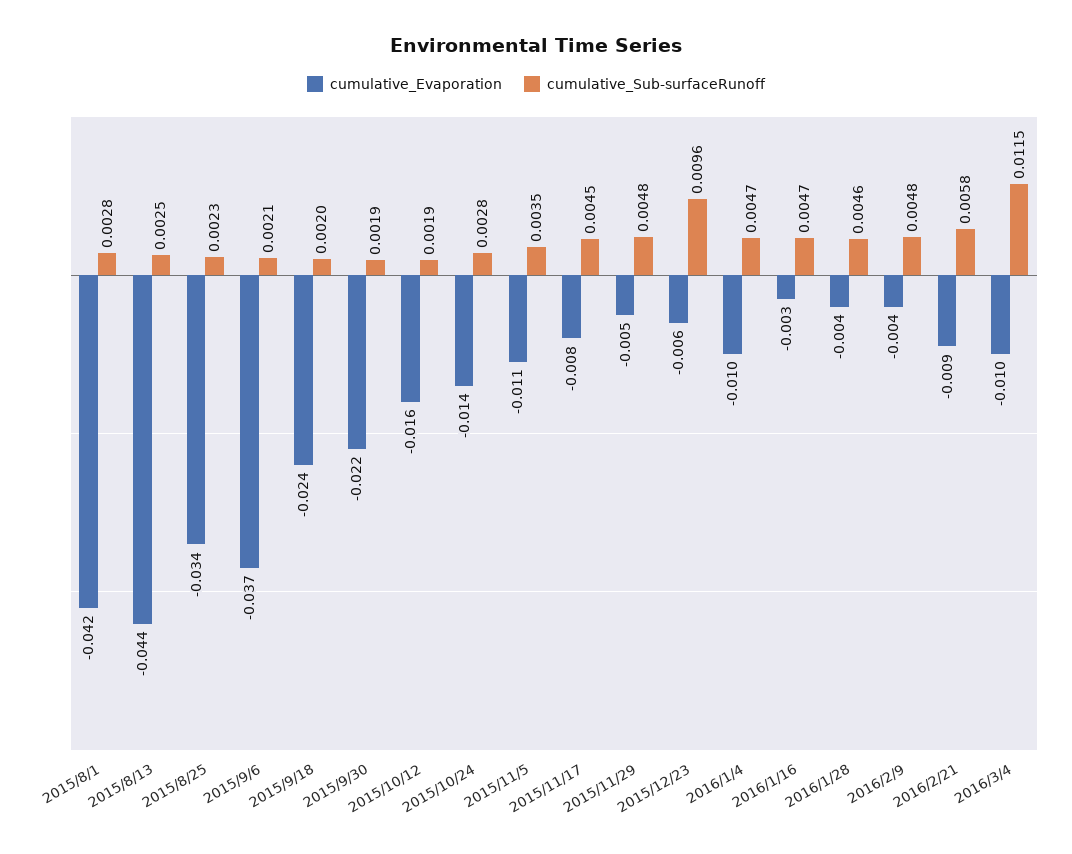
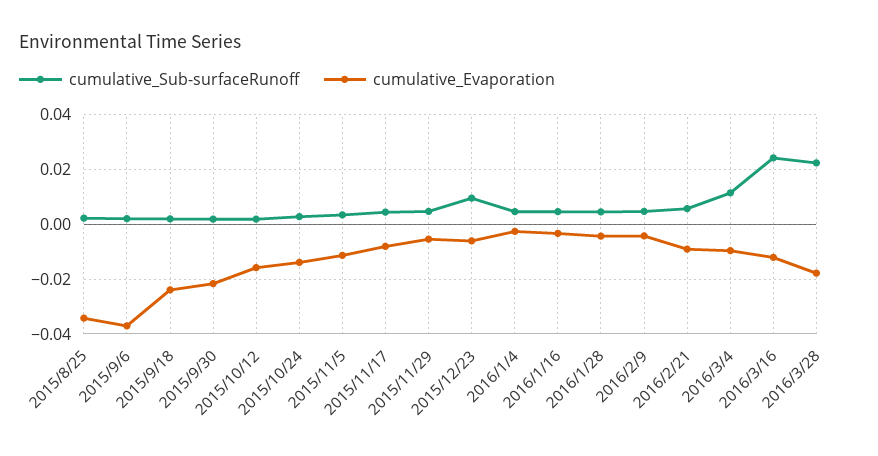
cumulative_Evaporation, 2015/8/1: -0.042 -> none
cumulative_Sub-surfaceRunoff, 2015/8/1: 0.0028 -> none
cumulative_Evaporation, 2015/8/13: -0.044 -> none
cumulative_Sub-surfaceRunoff, 2015/8/13: 0.0025 -> none
cumulative_Evaporation, 2016/1/4: -0.01 -> -0.0025
cumulative_Sub-surfaceRunoff, 2016/3/16: none -> 0.025
cumulative_Evaporation, 2016/3/16: none -> -0.0125
cumulative_Sub-surfaceRunoff, 2016/3/28: none -> 0.0225
cumulative_Evaporation, 2016/3/28: none -> -0.0175

